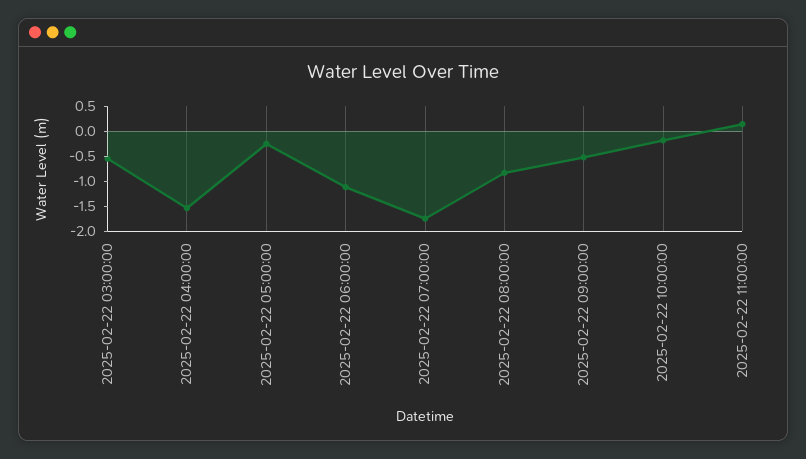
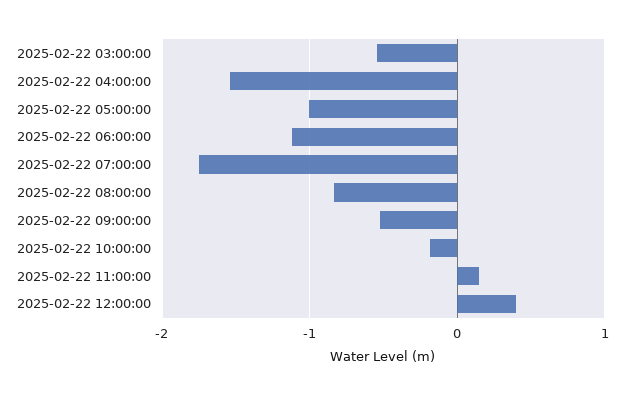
2025-02-22 05:00:00: -0.25 -> -1
2025-02-22 12:00:00: none -> 0.4

